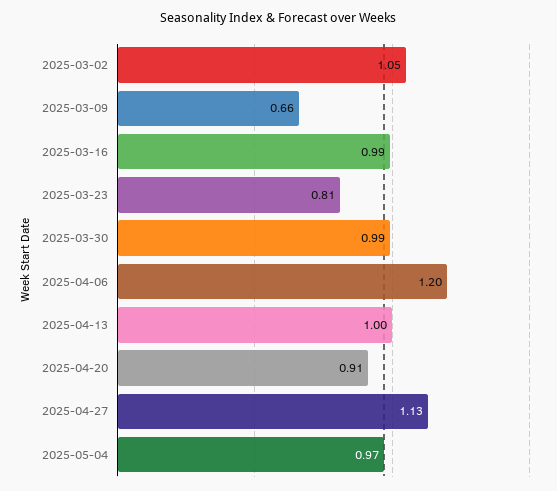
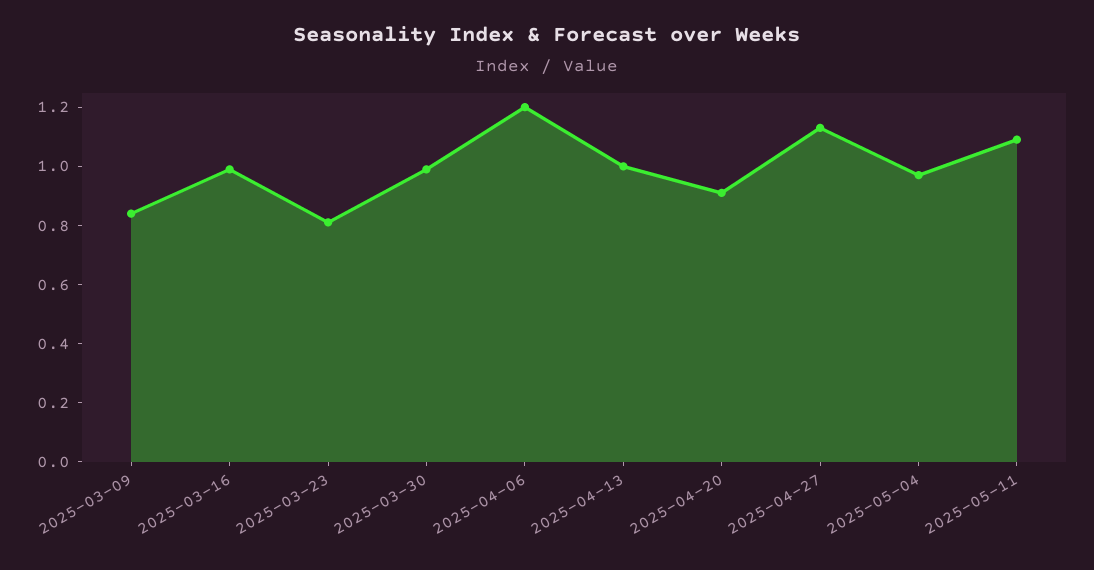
2025-03-02: 1.05 -> none
2025-03-09: 0.66 -> 0.85
2025-05-11: none -> 1.1

